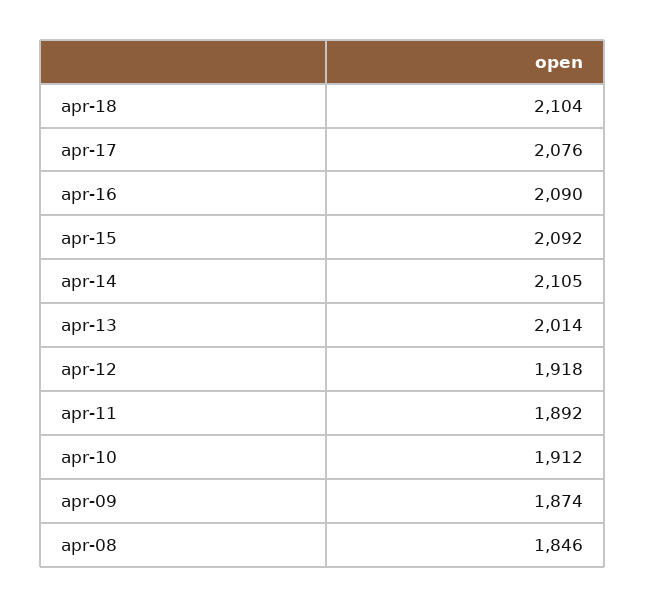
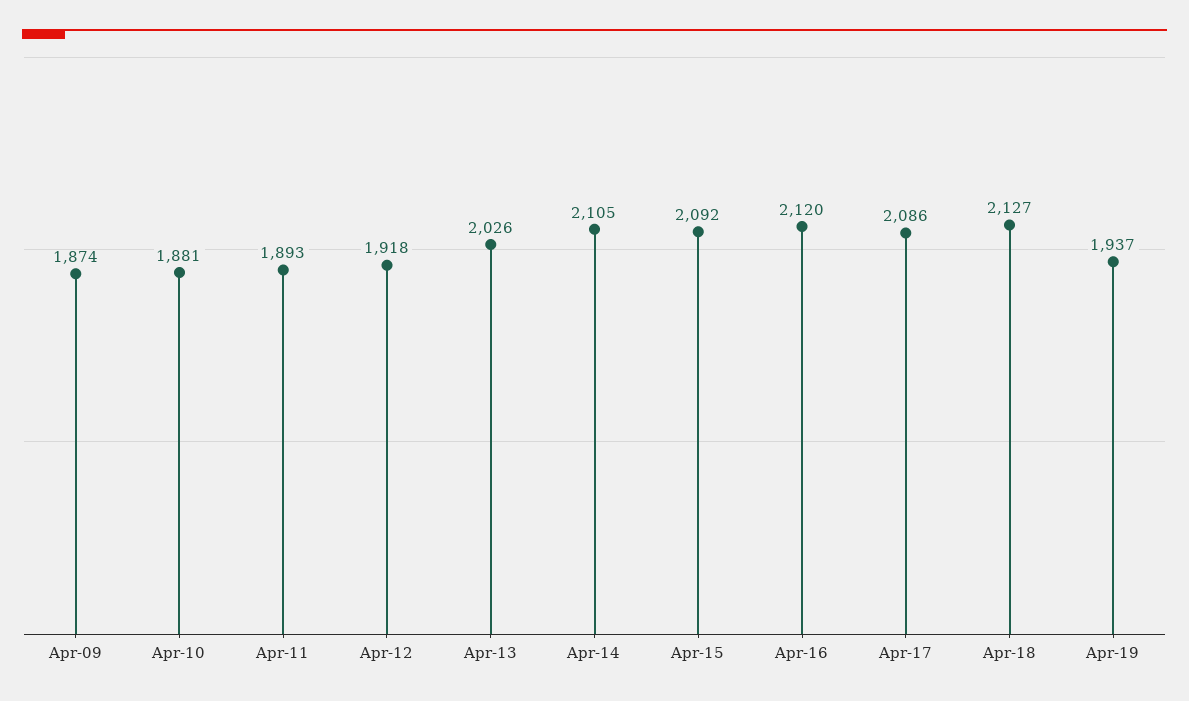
apr-18: 2104 -> 2127
apr-17: 2076 -> 2086
apr-16: 2090 -> 2120
apr-13: 2014 -> 2026
apr-11: 1892 -> 1893
apr-10: 1912 -> 1881
apr-08: 1846 -> none
Apr-19: none -> 1937

